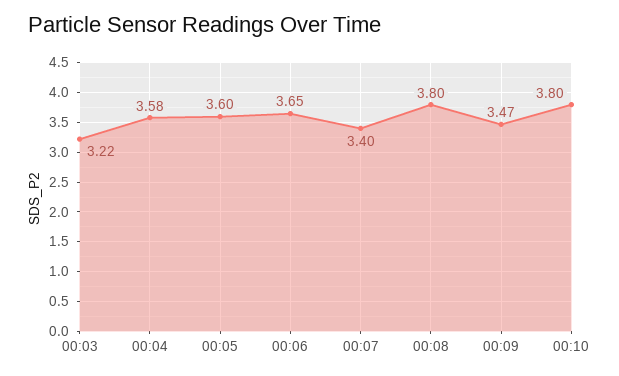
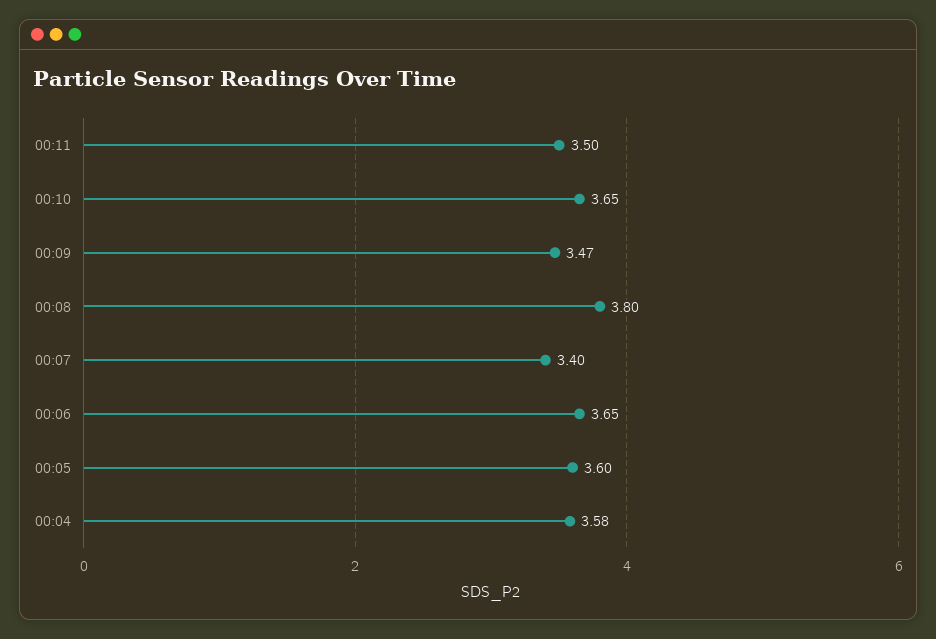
00:03: 3.22 -> none
00:10: 3.8 -> 3.65
00:11: none -> 3.5

